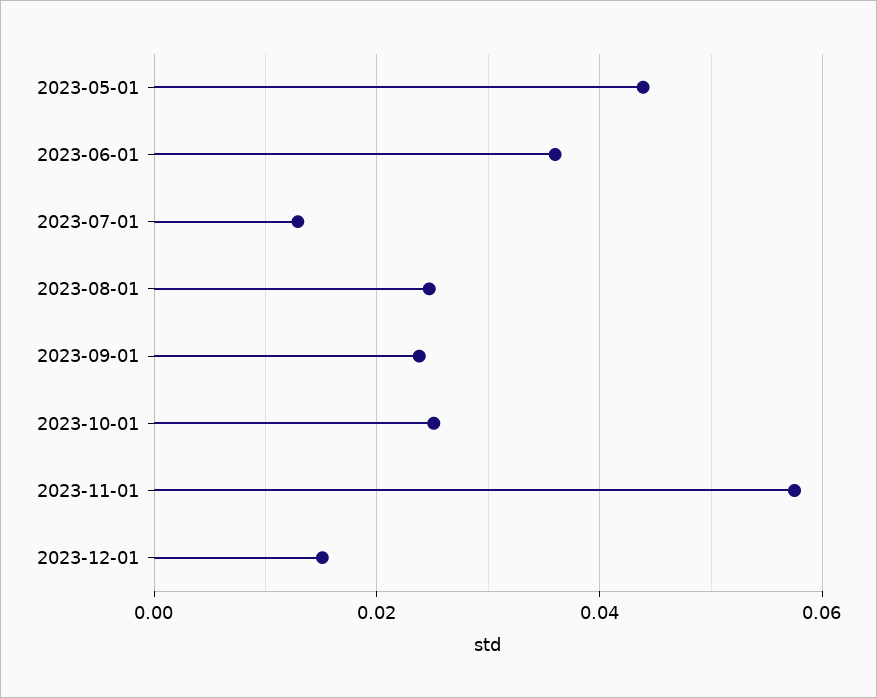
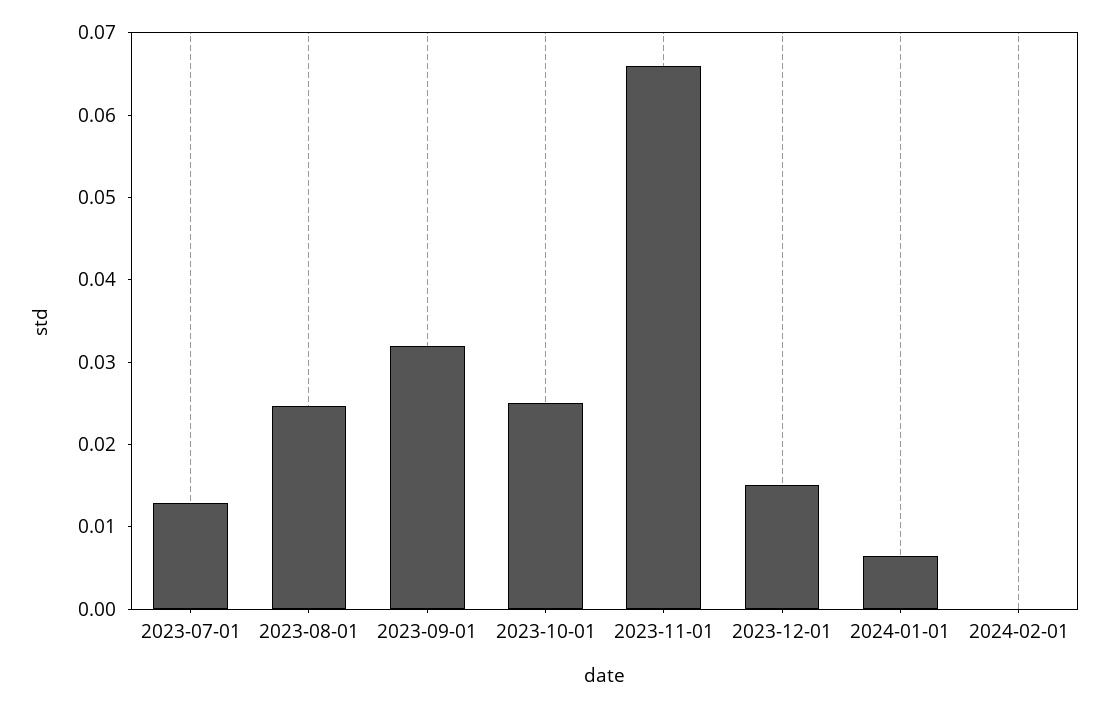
2023-05-01: 0.044 -> none
2023-06-01: 0.036 -> none
2023-09-01: 0.024 -> 0.032
2023-11-01: 0.058 -> 0.066
2024-01-01: none -> 0.006
2024-02-01: none -> 0

